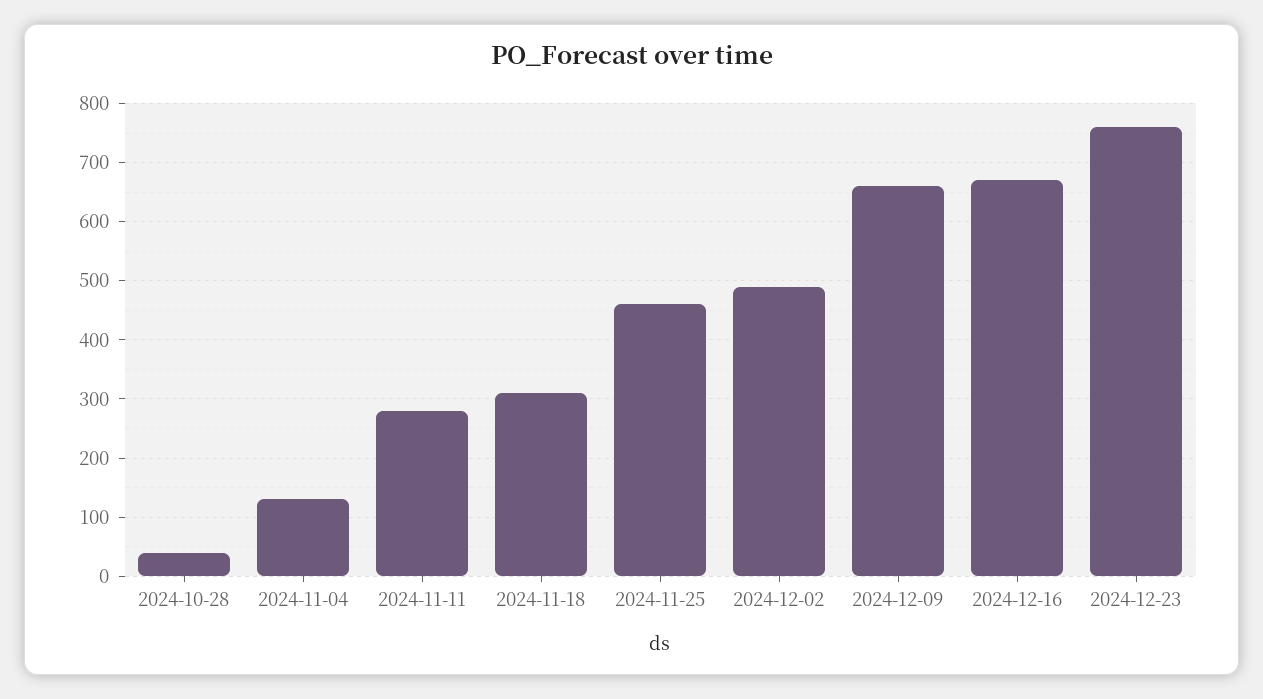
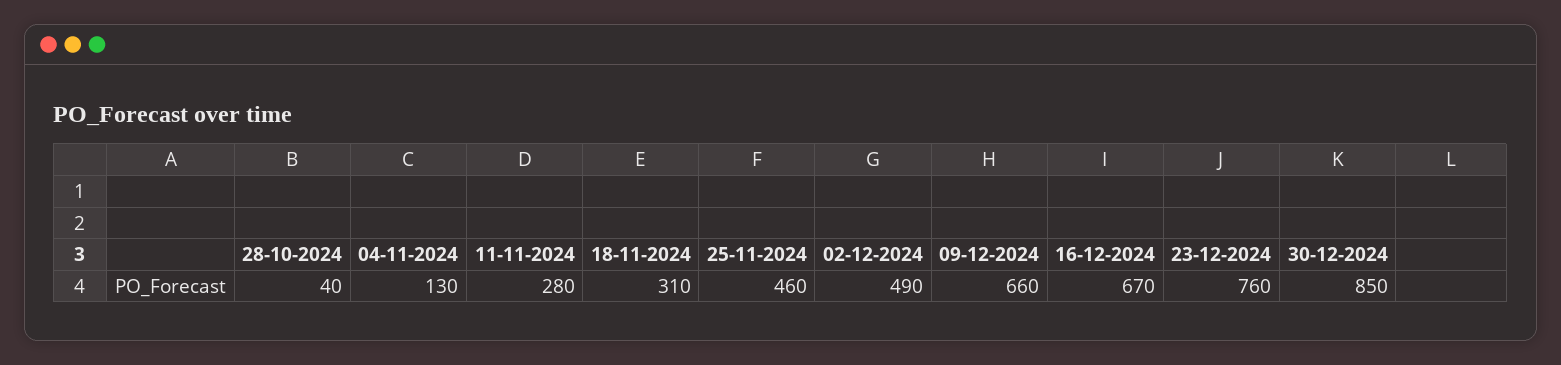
30-12-2024: none -> 850

